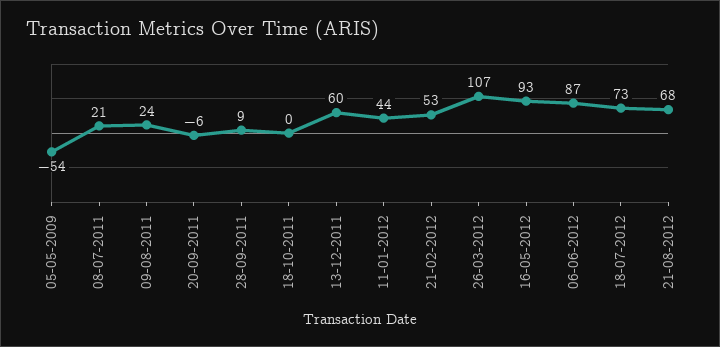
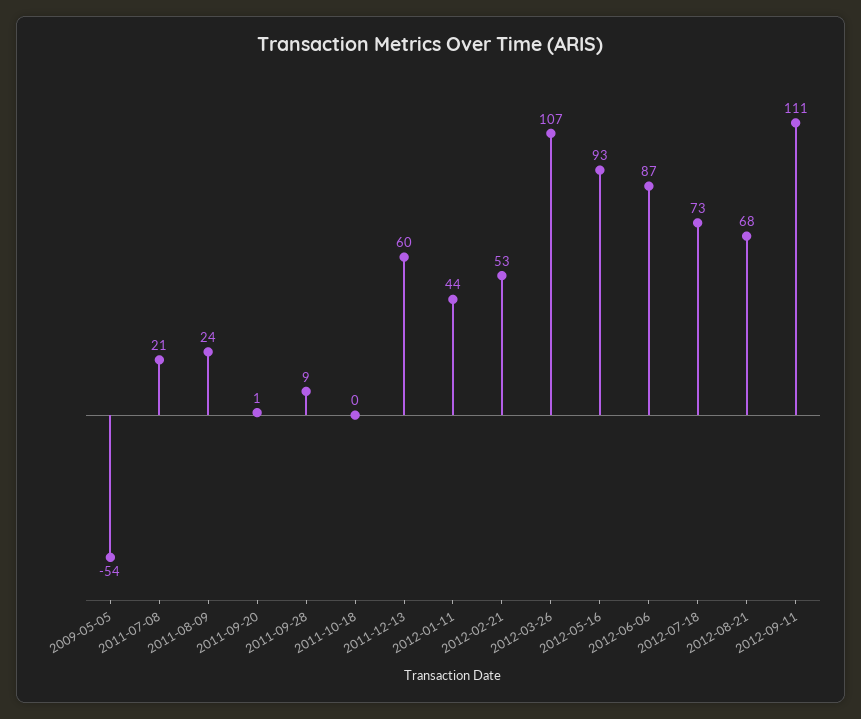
20-09-2011: -6 -> 1
2012-09-11: none -> 111

